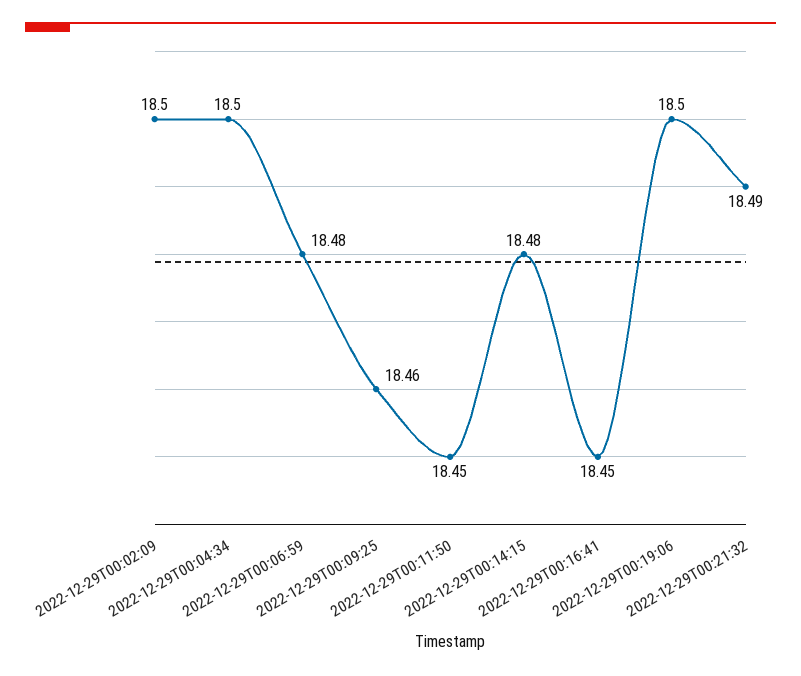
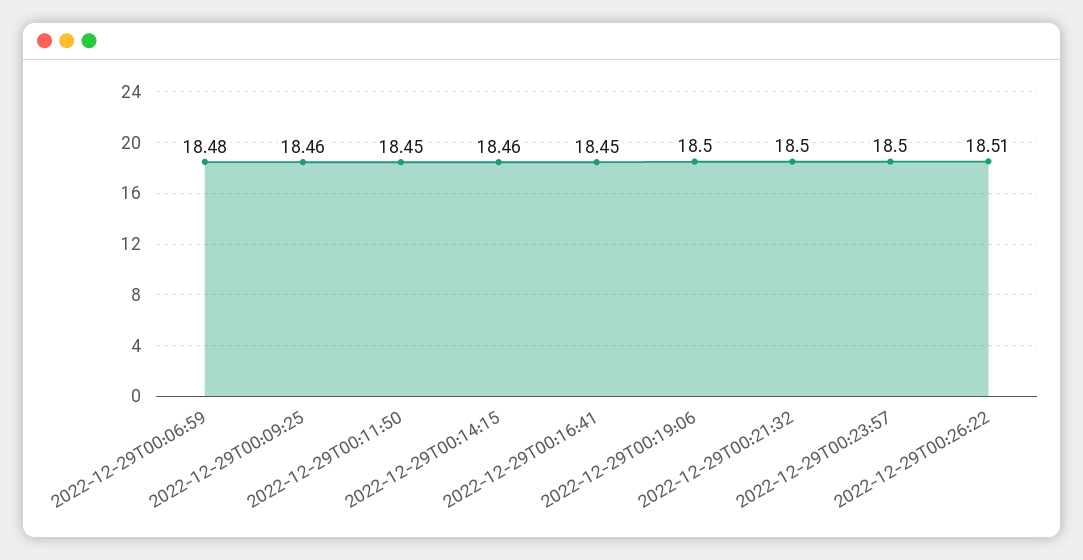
2022-12-29T00:02:09: 18.5 -> none
2022-12-29T00:04:34: 18.5 -> none
2022-12-29T00:14:15: 18.48 -> 18.46
2022-12-29T00:21:32: 18.49 -> 18.5
2022-12-29T00:23:57: none -> 18.5
2022-12-29T00:26:22: none -> 18.51

